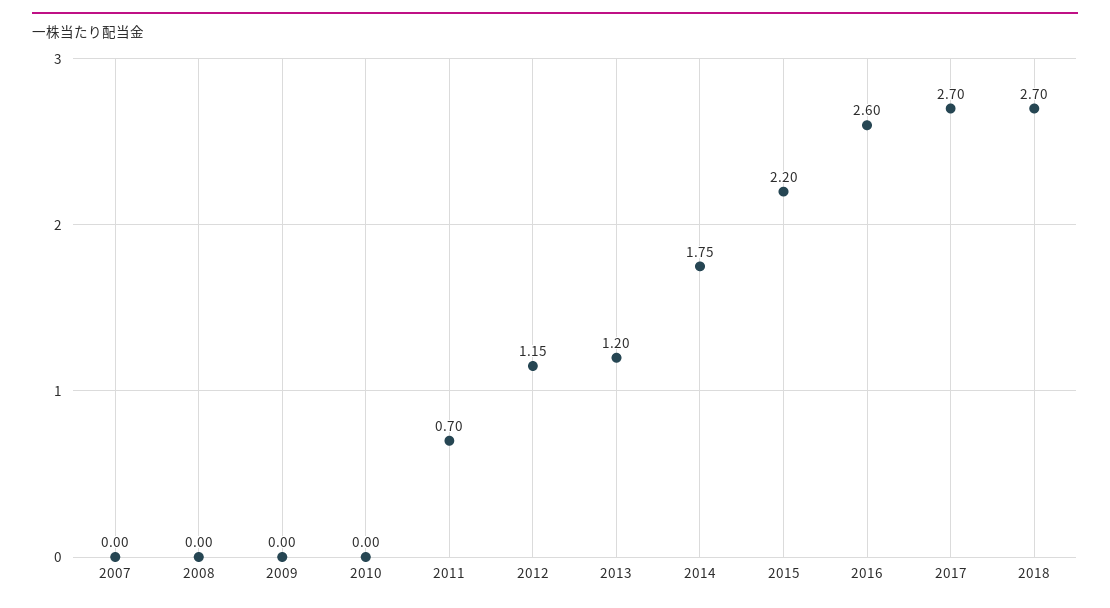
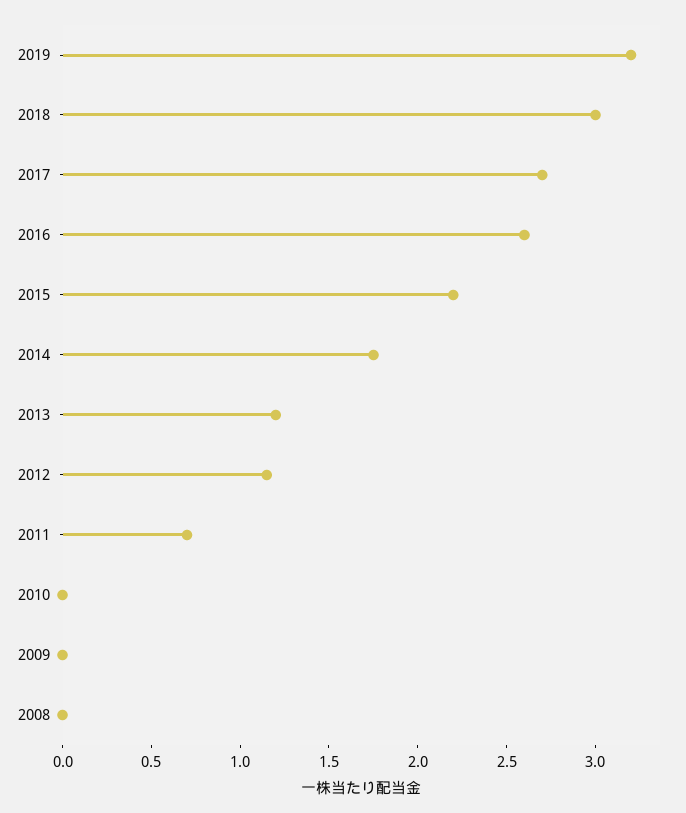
2007: 0 -> none
2018: 2.7 -> 3
2019: none -> 3.2

